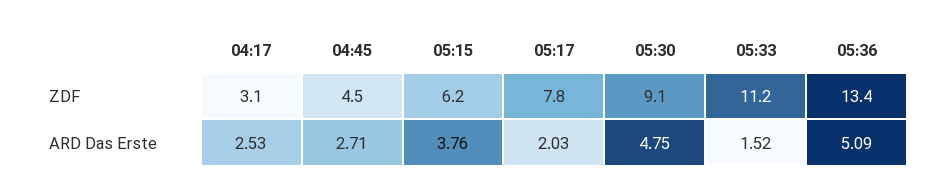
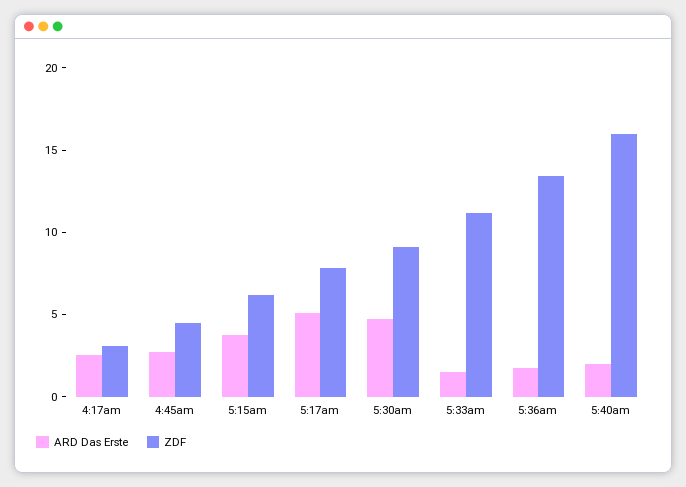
ARD Das Erste, 05:17: 2.03 -> 5
ARD Das Erste, 05:36: 5.09 -> 2
ARD Das Erste, 5:40am: none -> 2
ZDF, 5:40am: none -> 16

